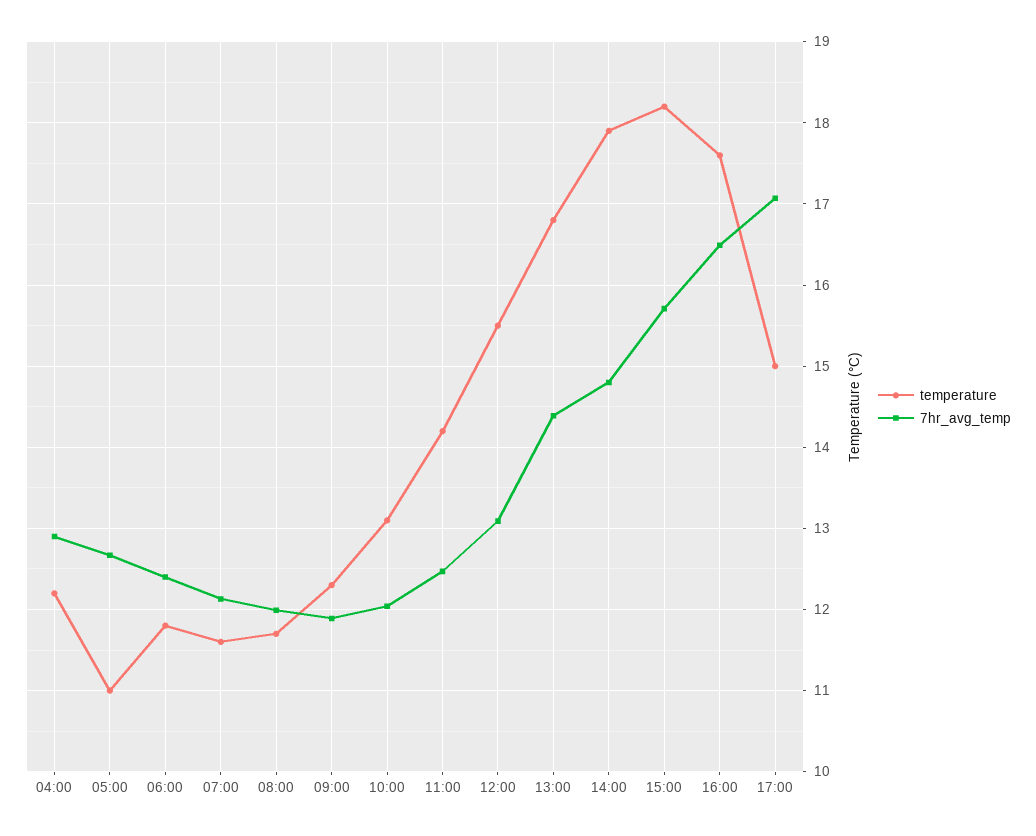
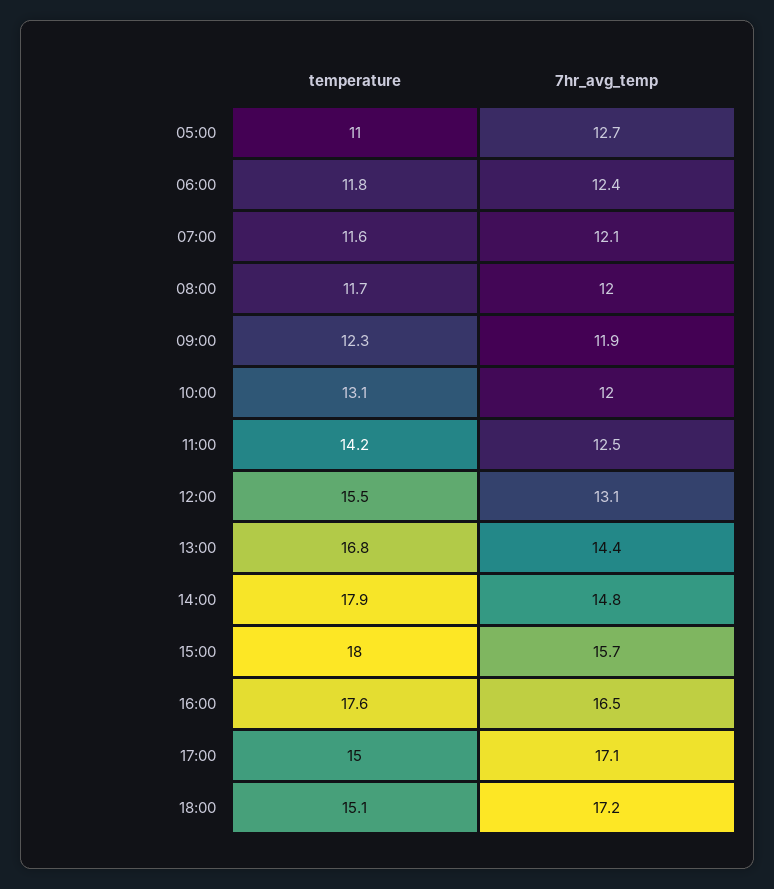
temperature, 04:00: 12.2 -> none
7hr_avg_temp, 04:00: 12.9 -> none
temperature, 15:00: 18.2 -> 18
temperature, 18:00: none -> 15.1
7hr_avg_temp, 18:00: none -> 17.2

